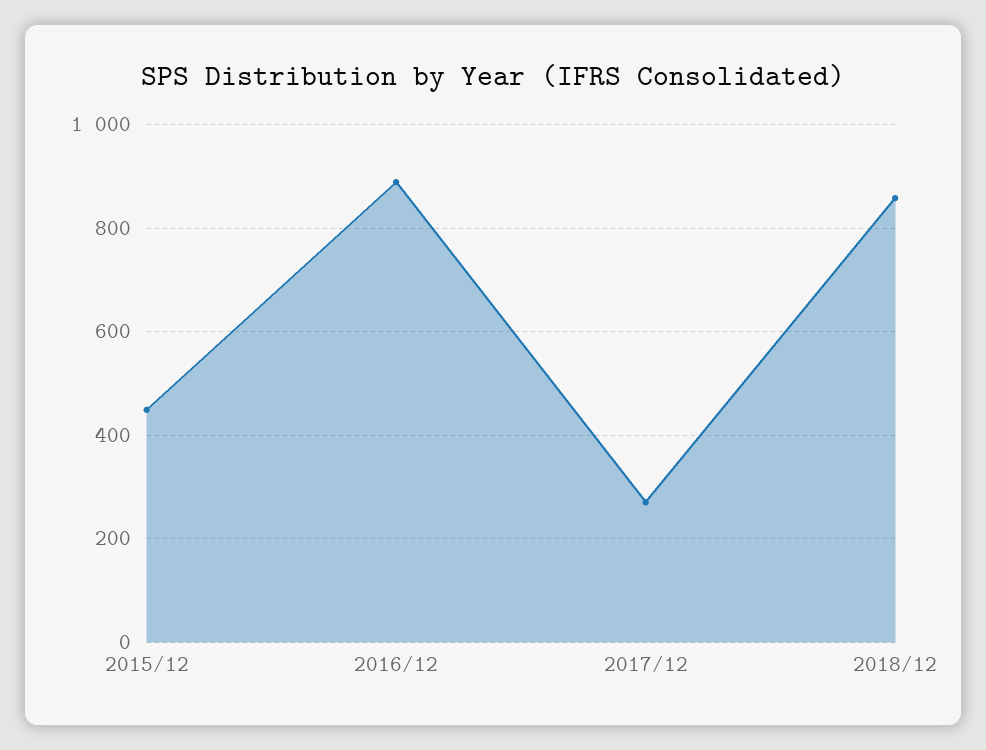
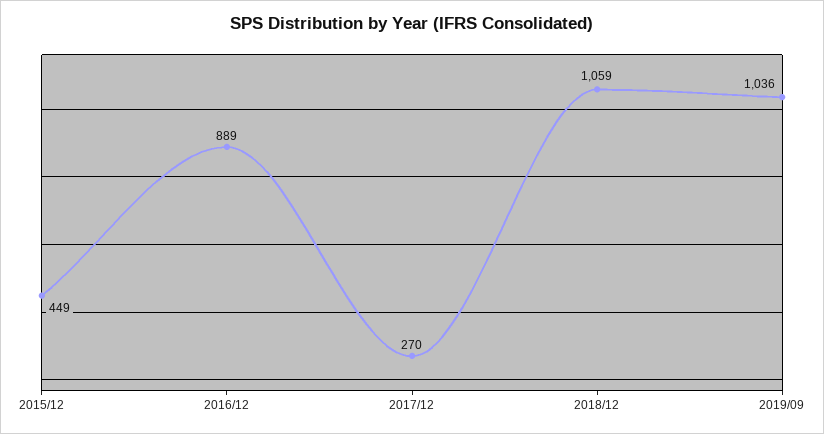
2018/12: 860 -> 1059
2019/09: none -> 1036

